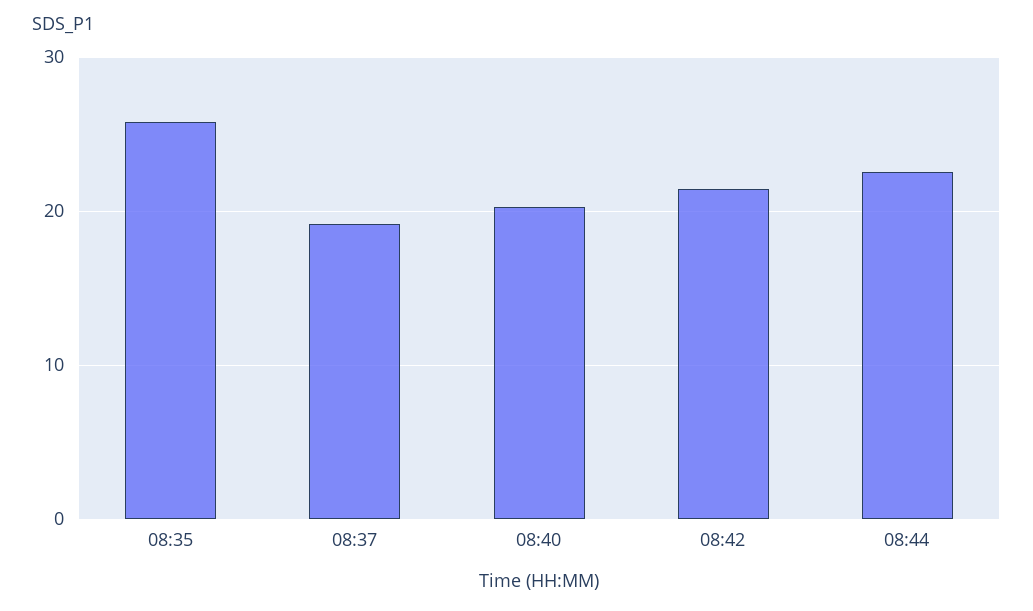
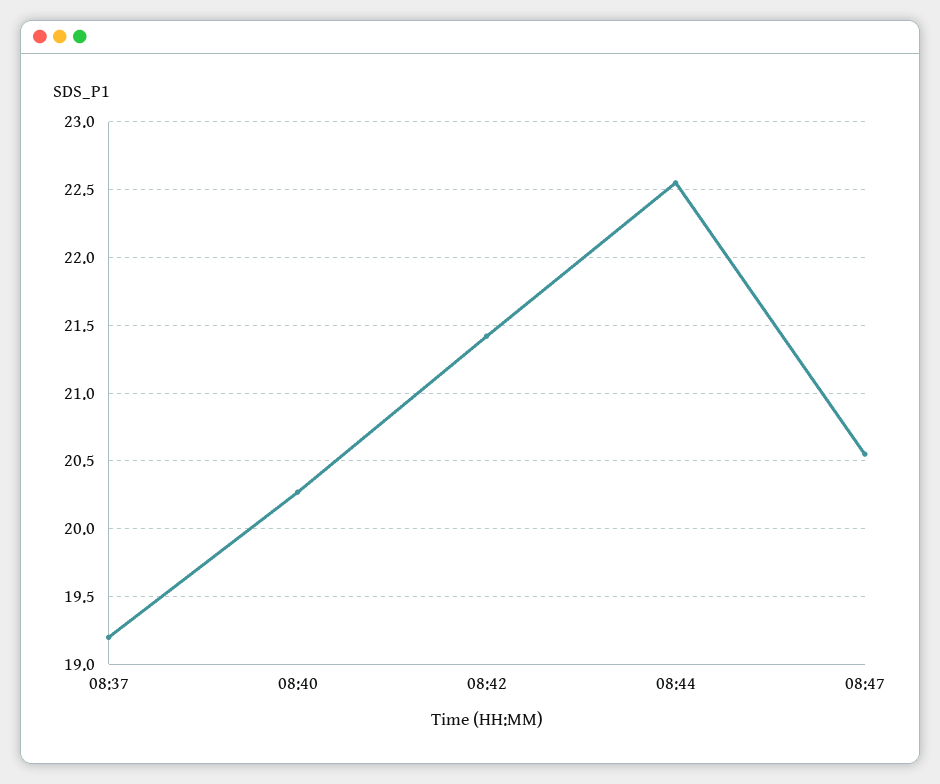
08:35: 26 -> none
08:47: none -> 20.55

